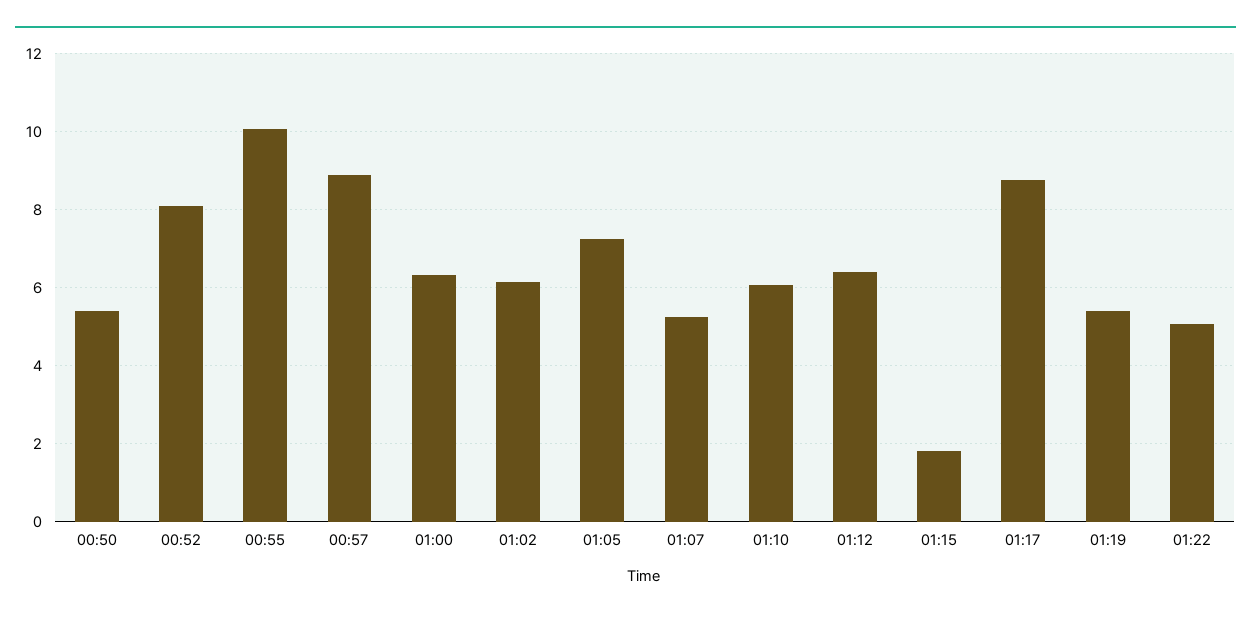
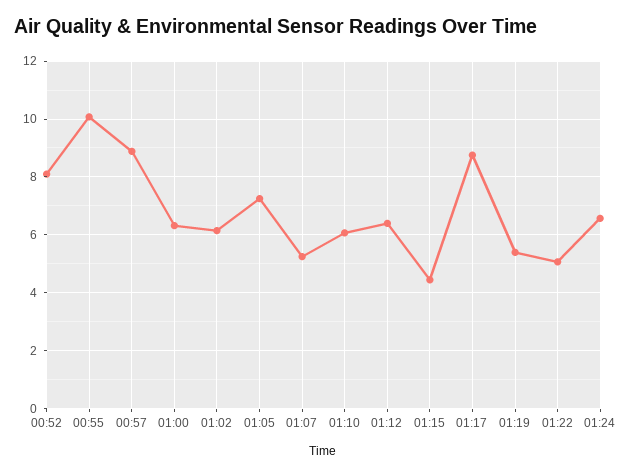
00:50: 5.4 -> none
01:15: 1.8 -> 4.5
01:24: none -> 6.5

